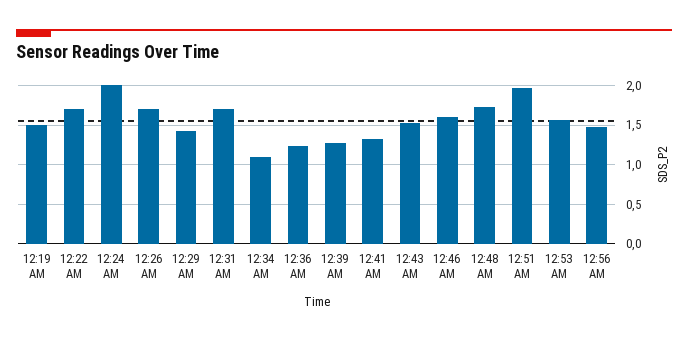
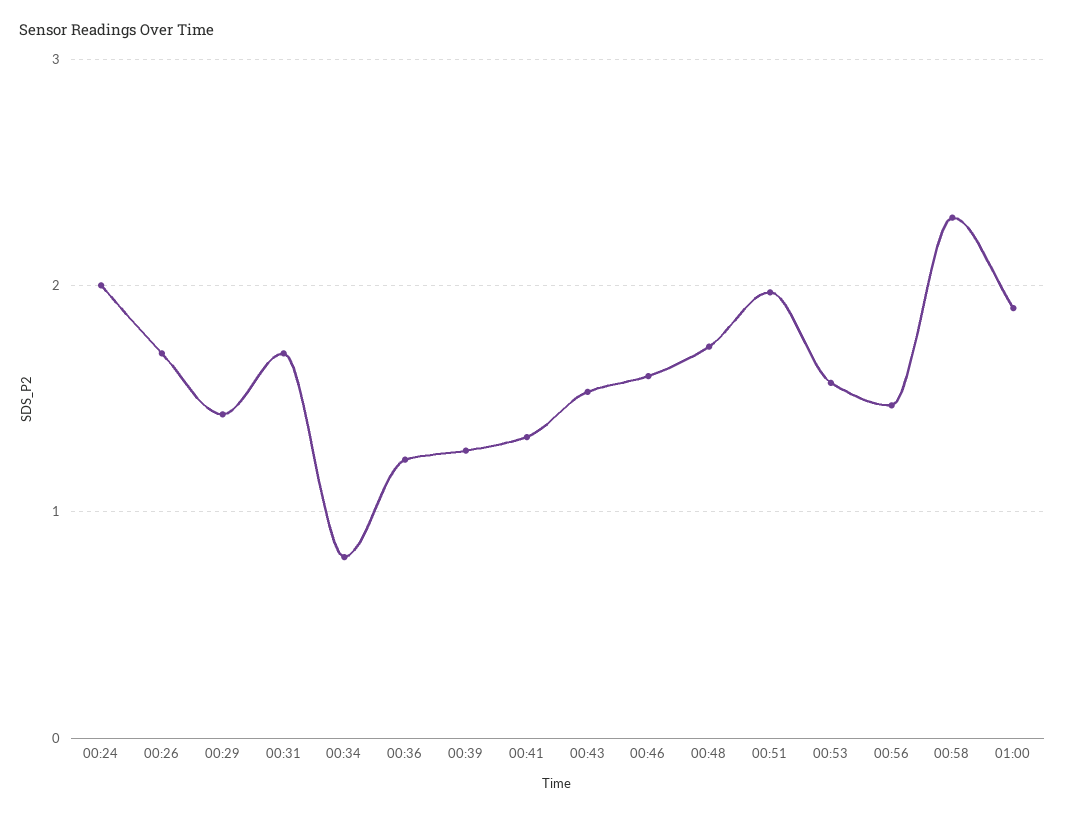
12:19 AM: 1.5 -> none
12:22 AM: 1.7 -> none
12:34 AM: 1.1 -> 0.8
00:58: none -> 2.3
01:00: none -> 1.9

